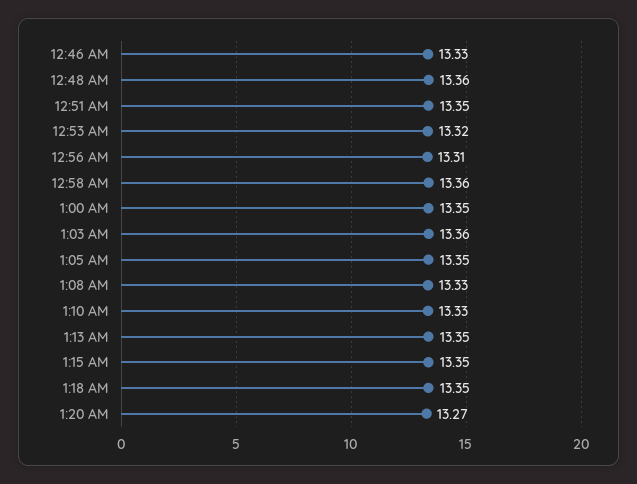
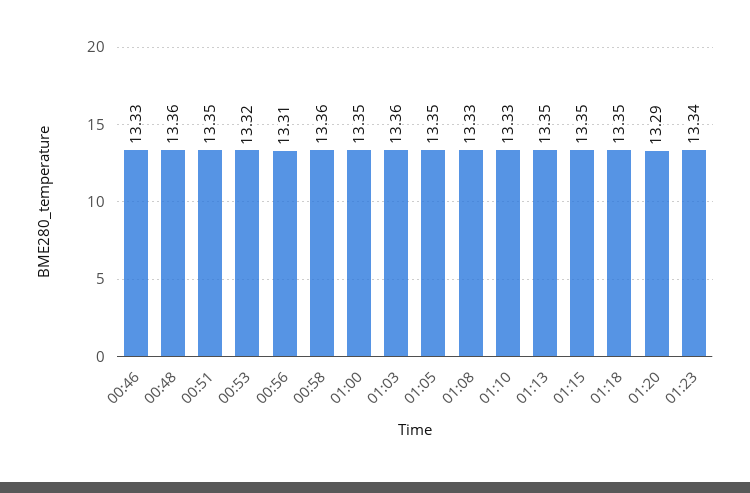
1:20 AM: 13.27 -> 13.29
01:23: none -> 13.34

